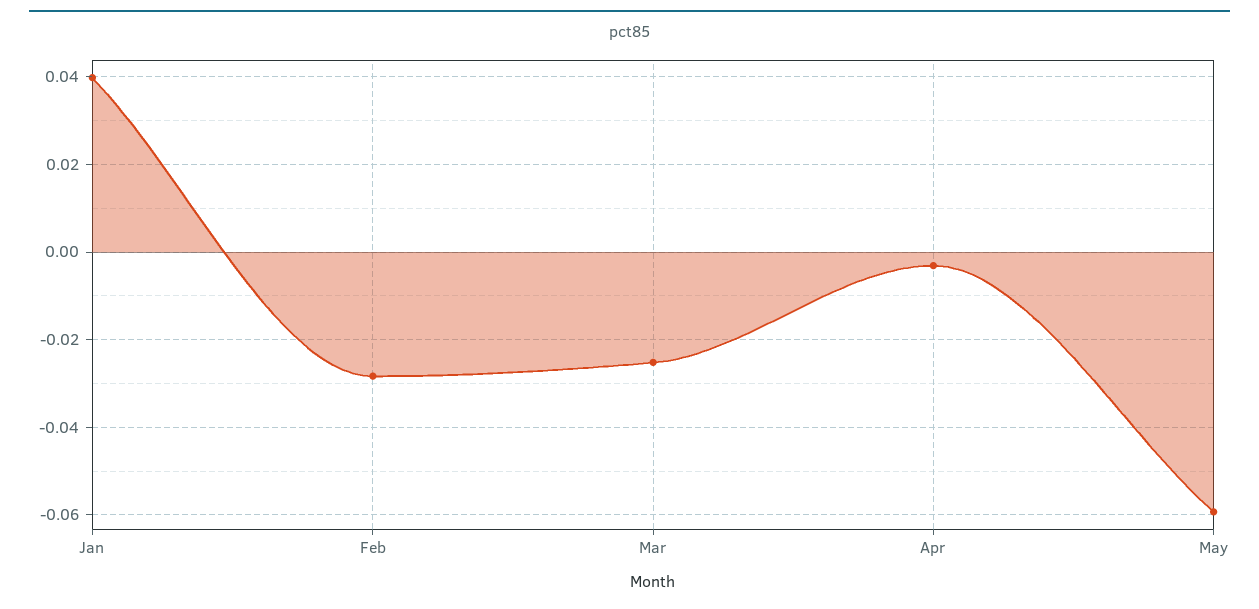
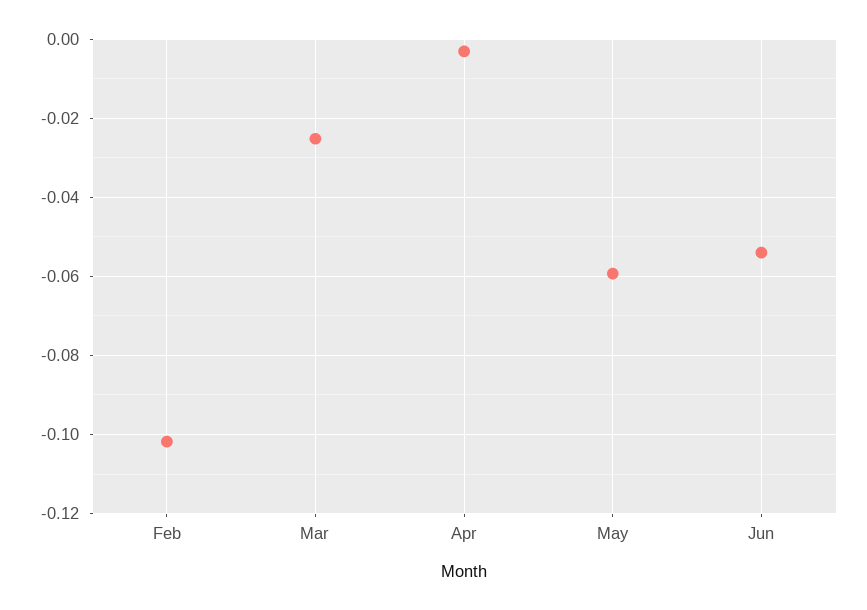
Jan: 0.04 -> none
Feb: -0.028 -> -0.102
Jun: none -> -0.054

